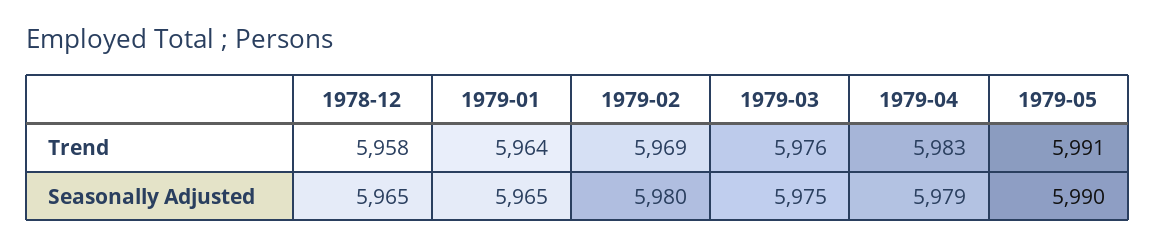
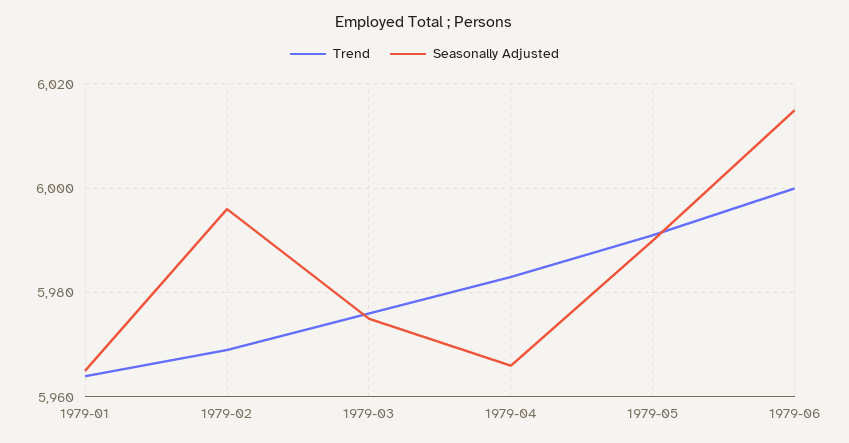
Trend, 1978-12: 5958 -> none
Seasonally Adjusted, 1978-12: 5965 -> none
Seasonally Adjusted, 1979-02: 5980 -> 5995
Seasonally Adjusted, 1979-04: 5979 -> 5965
Trend, 1979-06: none -> 6000
Seasonally Adjusted, 1979-06: none -> 6015

